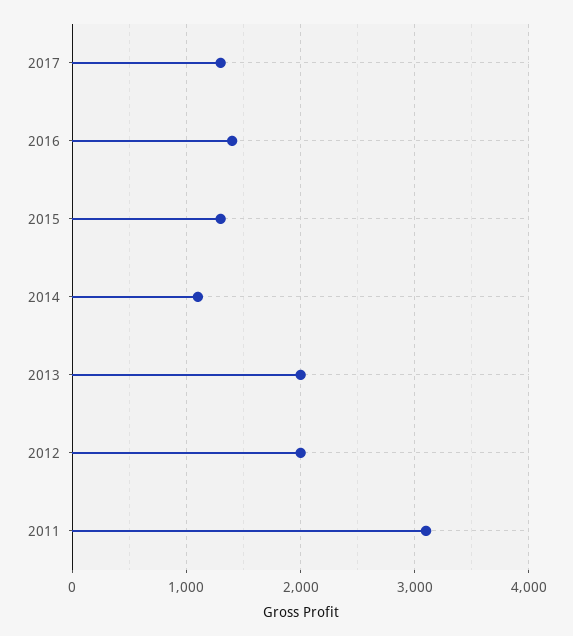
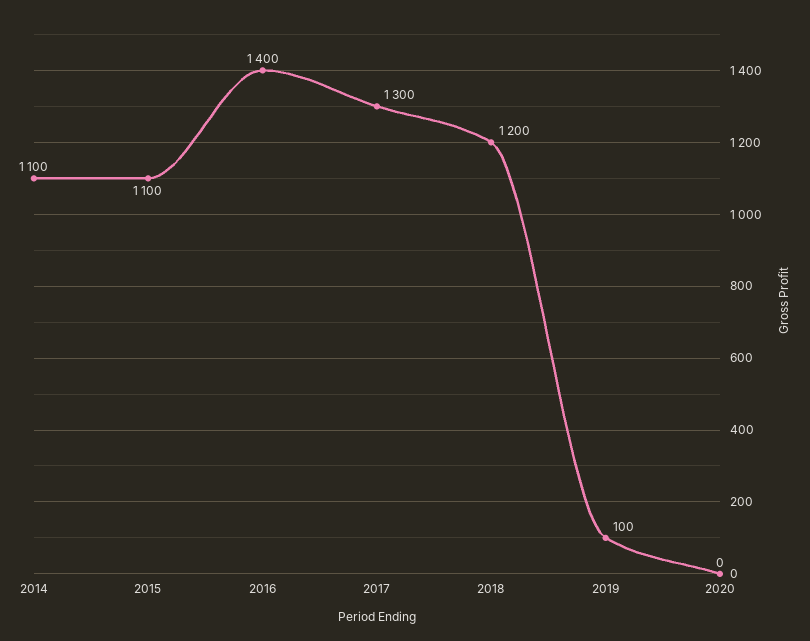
2015: 1300 -> 1100
2013: 2000 -> none
2012: 2000 -> none
2011: 3100 -> none
2018: none -> 1200
2019: none -> 100
2020: none -> 0

